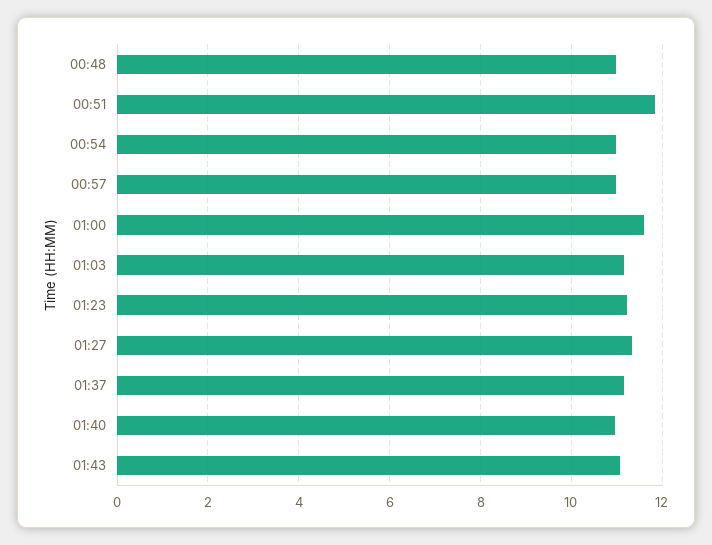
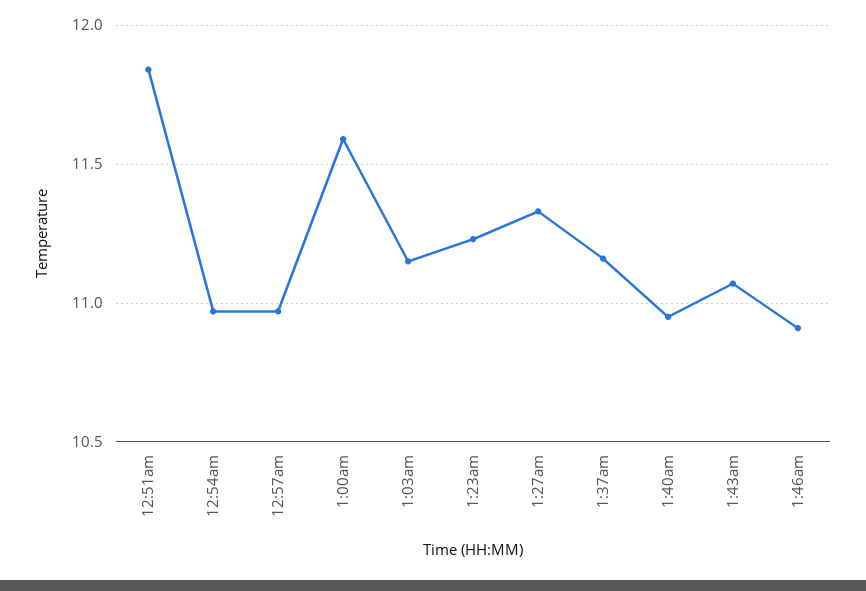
00:48: 11 -> none
1:46am: none -> 10.9

